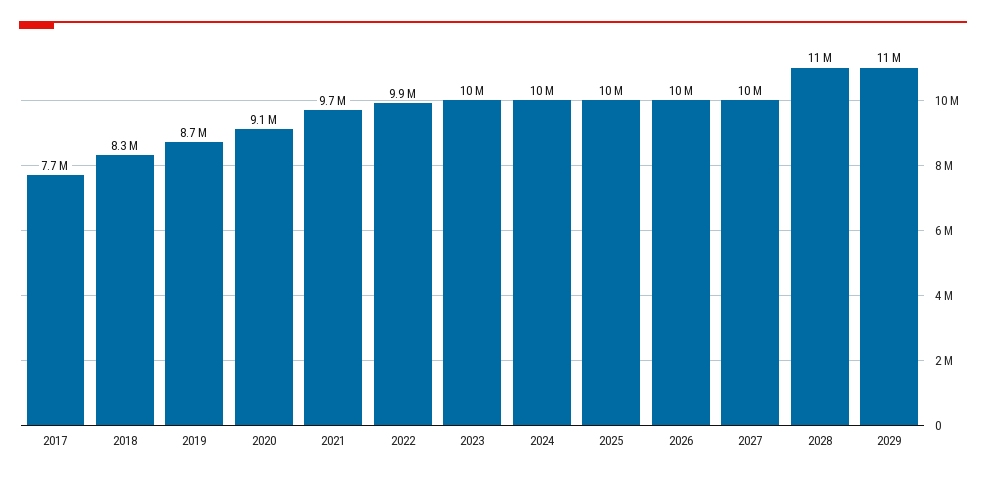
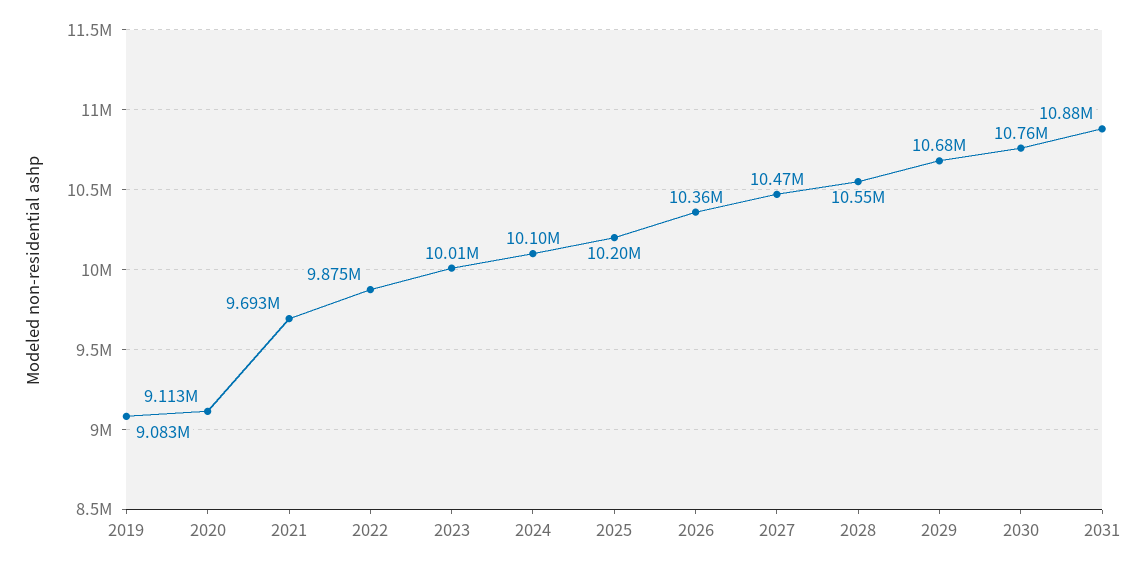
2017: 7700000 -> none
2018: 8300000 -> none
2019: 8700000 -> 9083000
2030: none -> 10760000
2031: none -> 10880000

